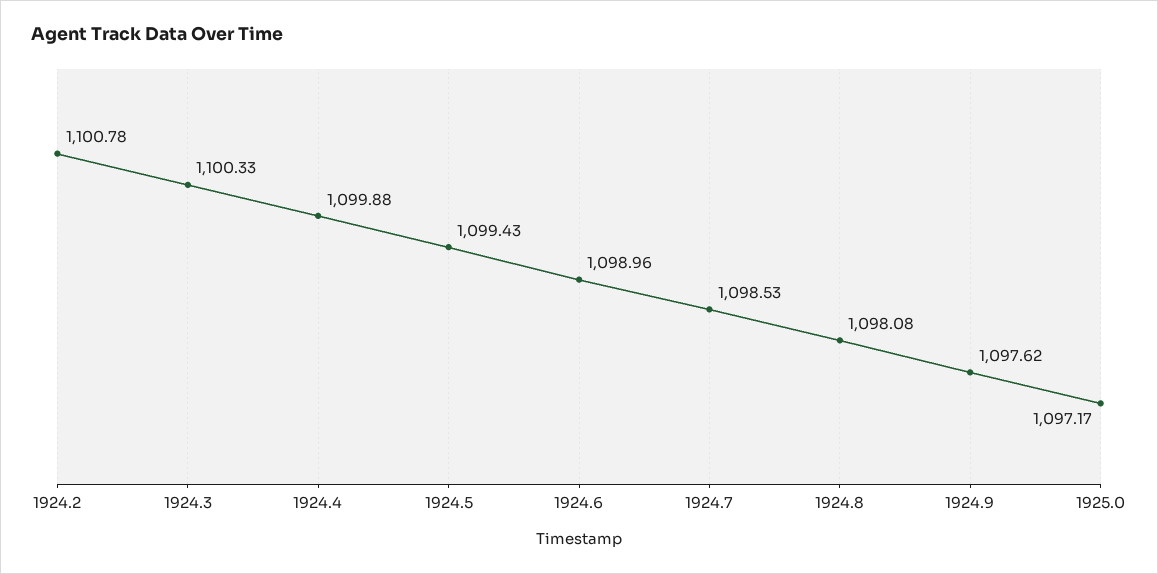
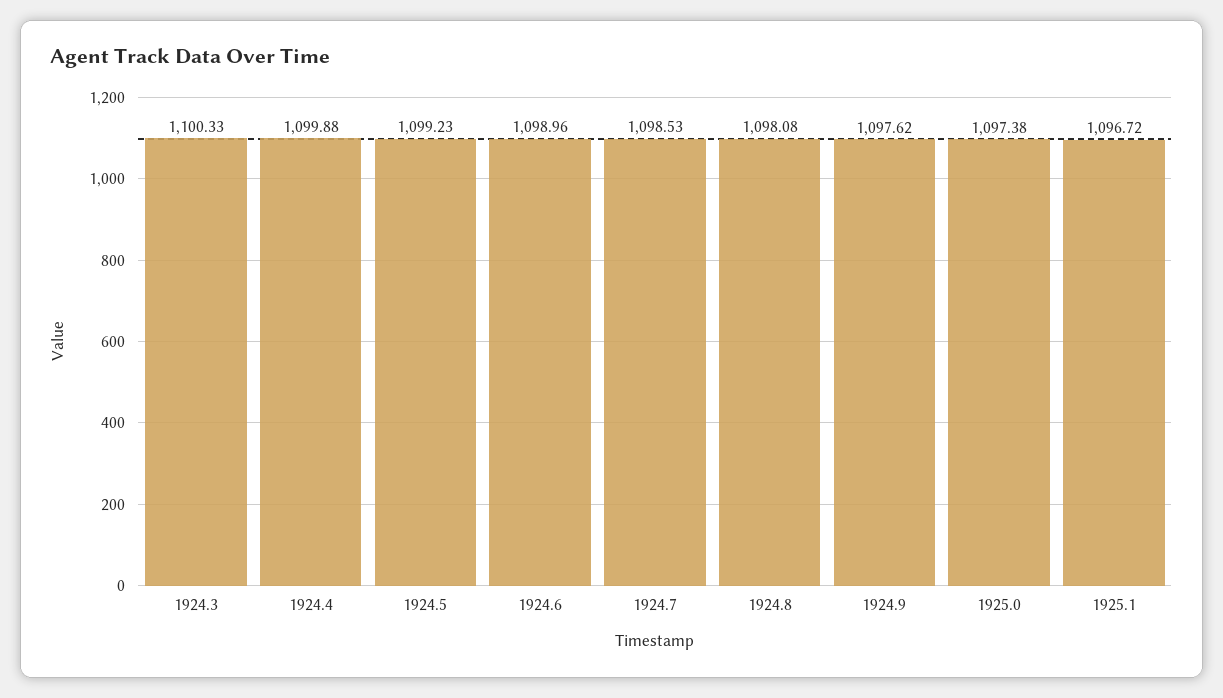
1924.2: 1100.78 -> none
1924.5: 1099.43 -> 1099.23
1925.0: 1097.17 -> 1097.38
1925.1: none -> 1096.72

